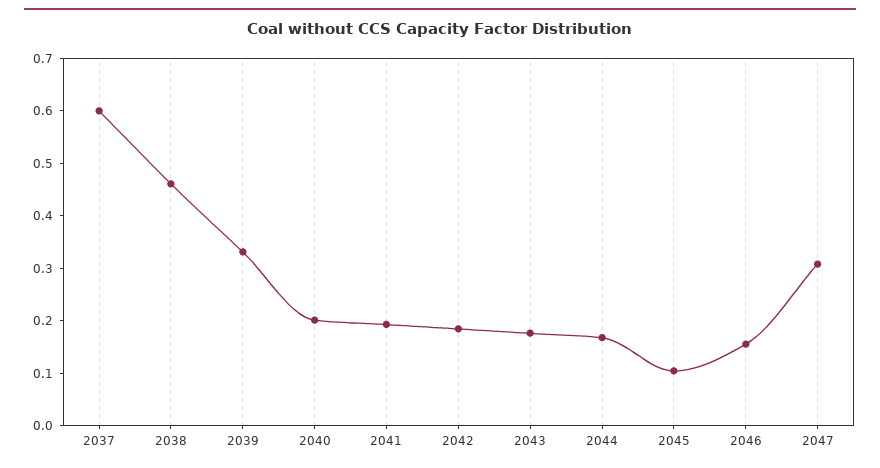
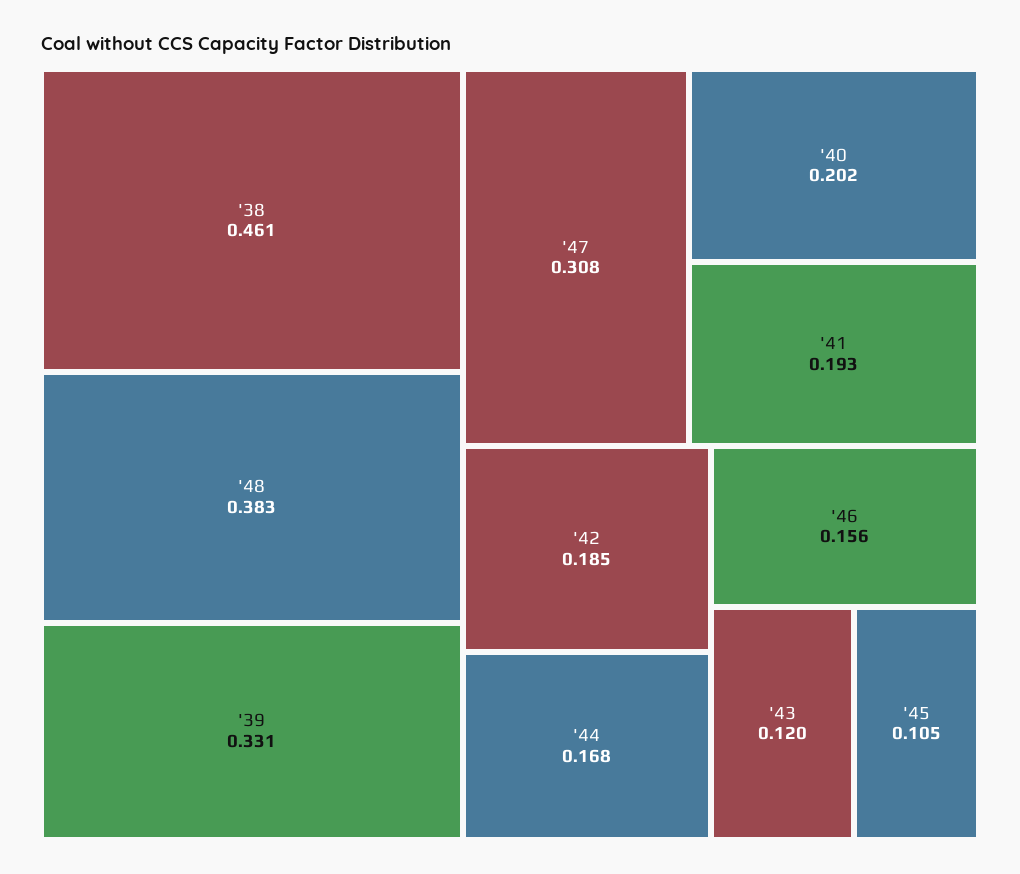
2037: 0.6 -> none
2043: 0.18 -> 0.12
'48: none -> 0.383

